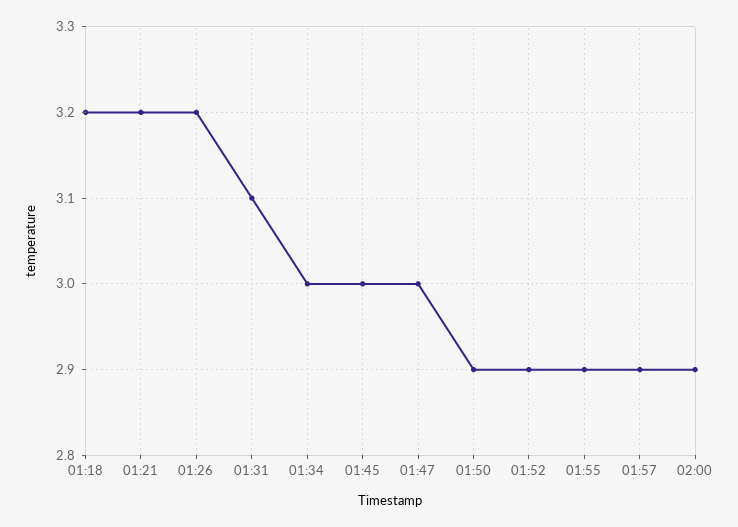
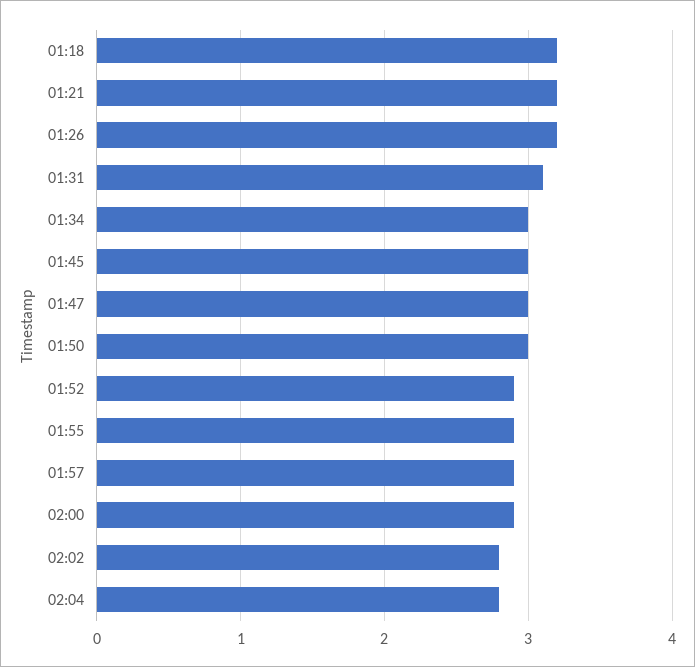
01:50: 2.9 -> 3
02:02: none -> 2.8
02:04: none -> 2.8

